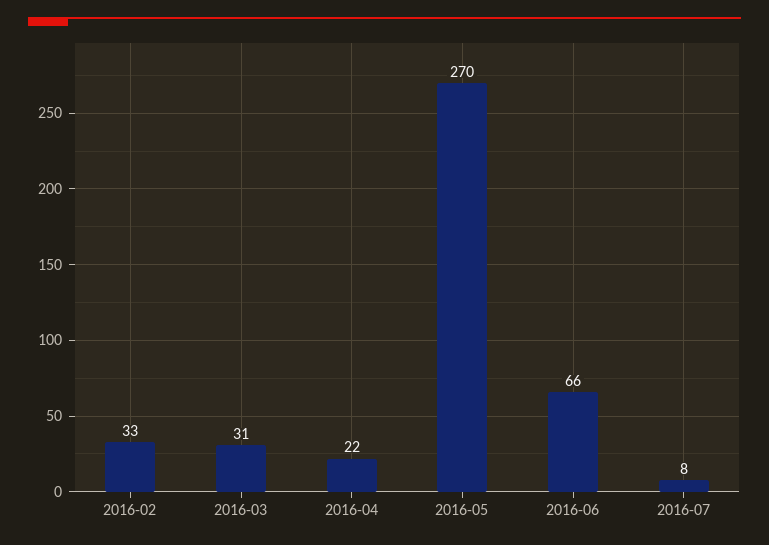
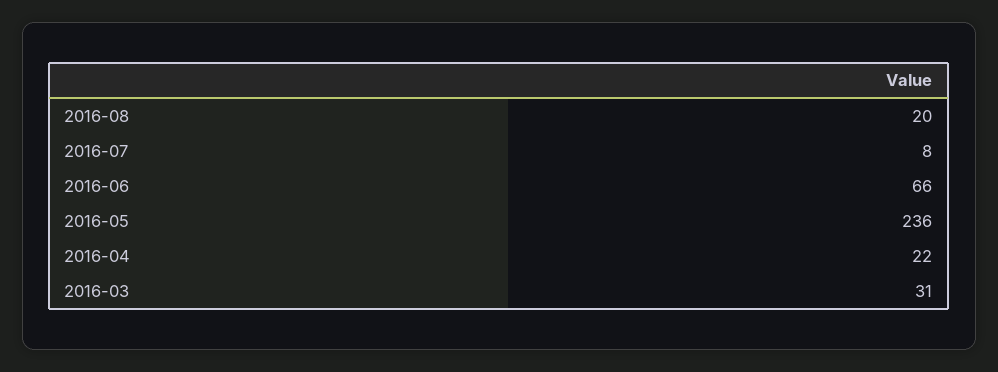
2016-02: 33 -> none
2016-05: 270 -> 236
2016-08: none -> 20

